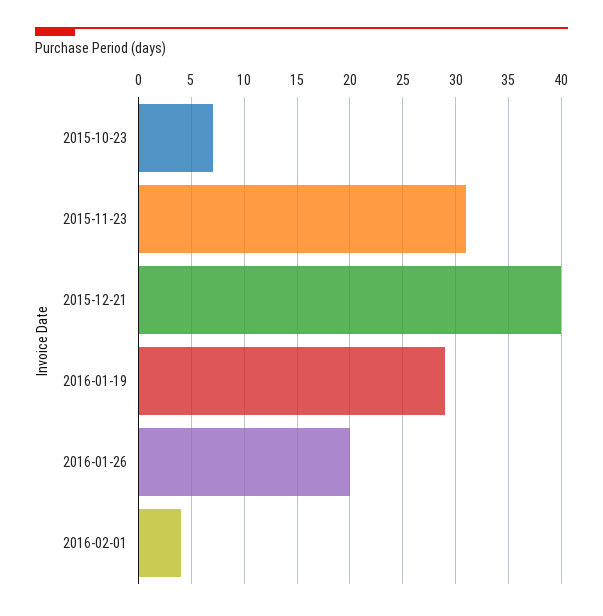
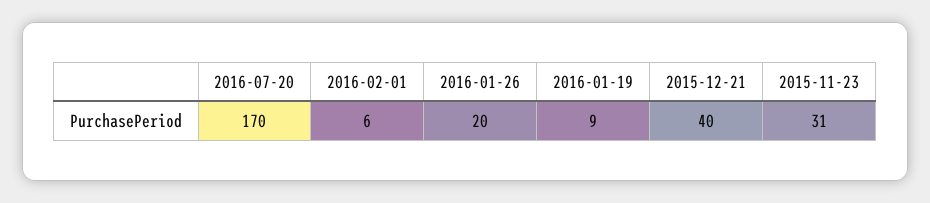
2015-10-23: 7 -> none
2016-01-19: 29 -> 9
2016-02-01: 4 -> 6
2016-07-20: none -> 170

